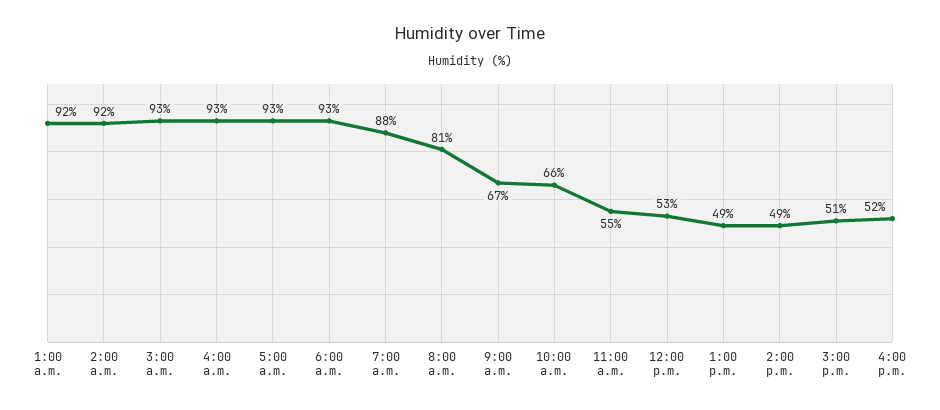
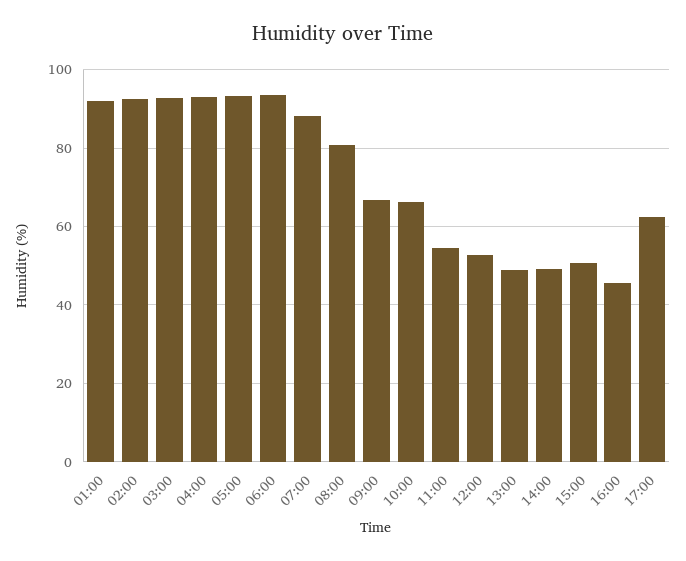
4:00 p.m.: 52 -> 46
17:00: none -> 62

